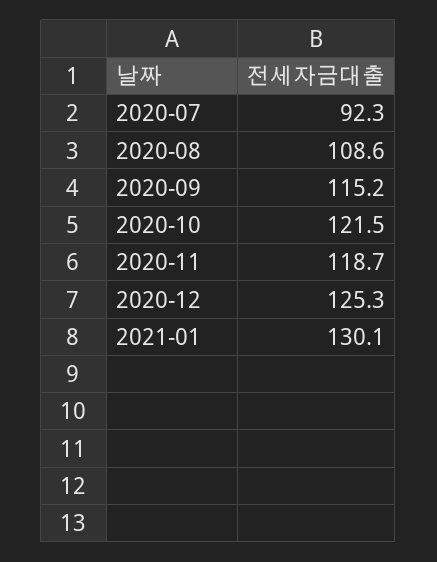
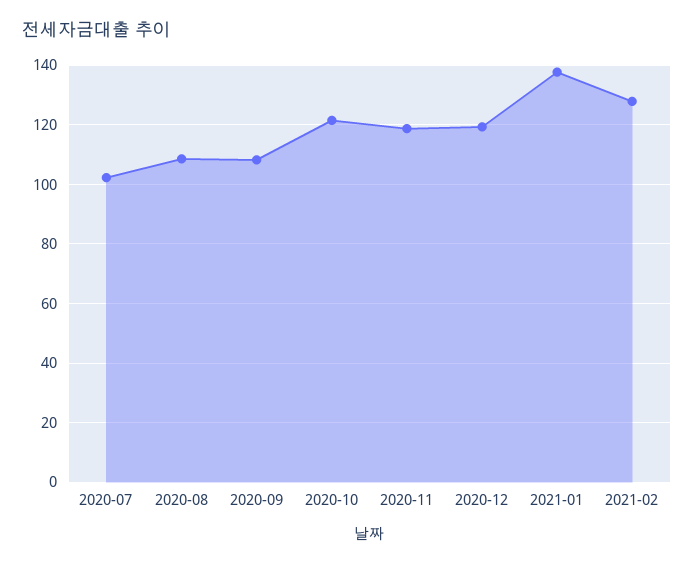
2020-07: 92.3 -> 102.5
2020-09: 115.2 -> 107.5
2020-12: 125.3 -> 120
2021-01: 130.1 -> 137.5
2021-02: none -> 127.5

